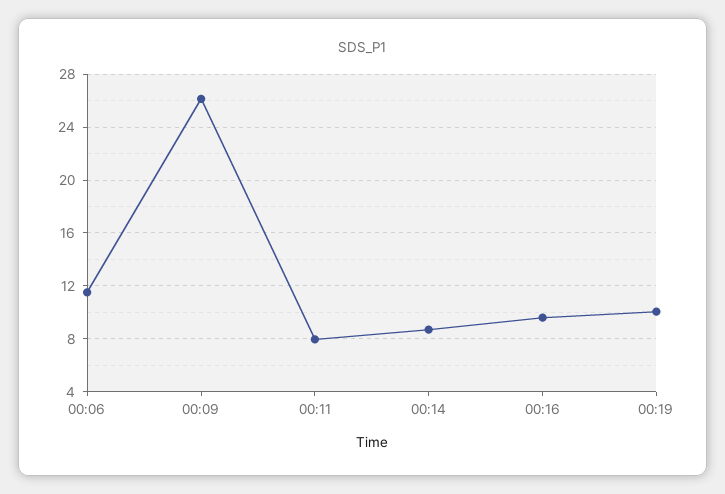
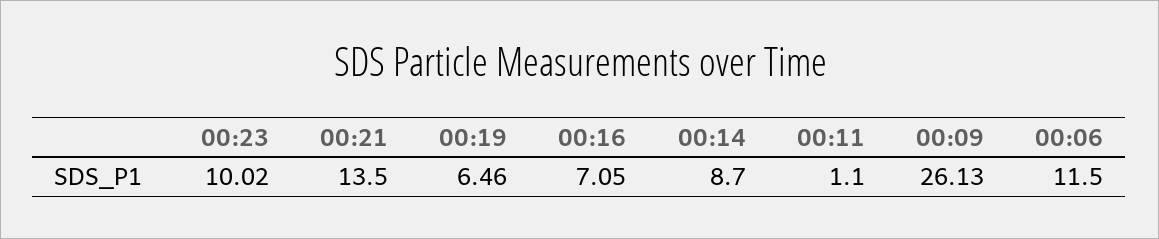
00:11: 8 -> 1.1
00:16: 9.5 -> 7.05
00:19: 10 -> 6.46
00:23: none -> 10.02
00:21: none -> 13.5

